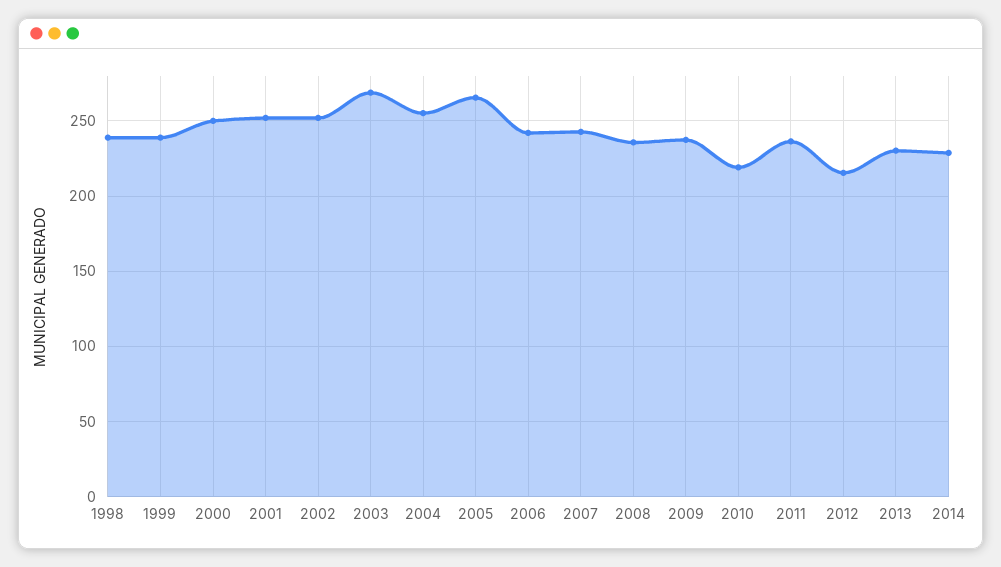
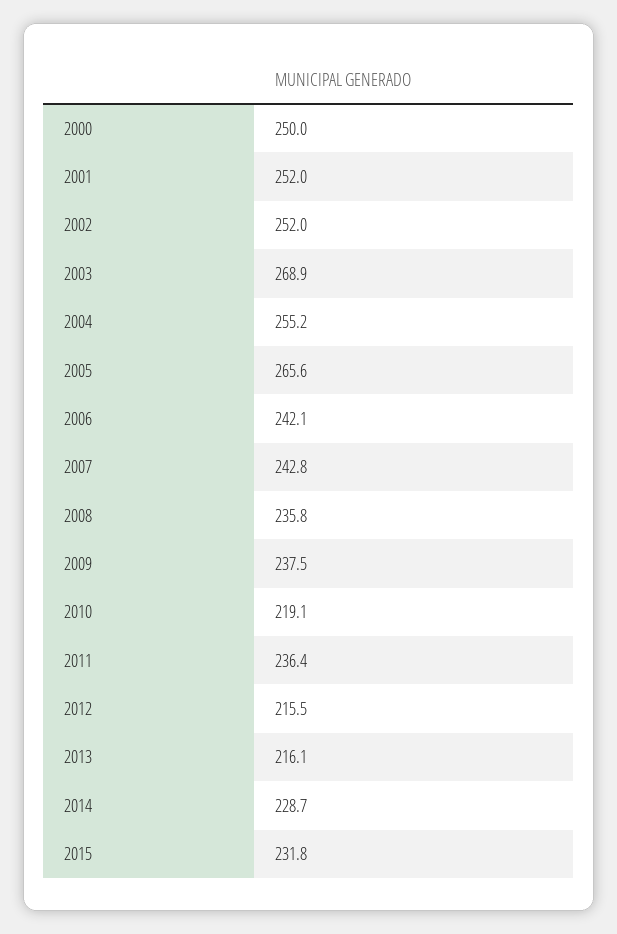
1998: 240 -> none
1999: 240 -> none
2013: 230 -> 216.1
2015: none -> 231.8

